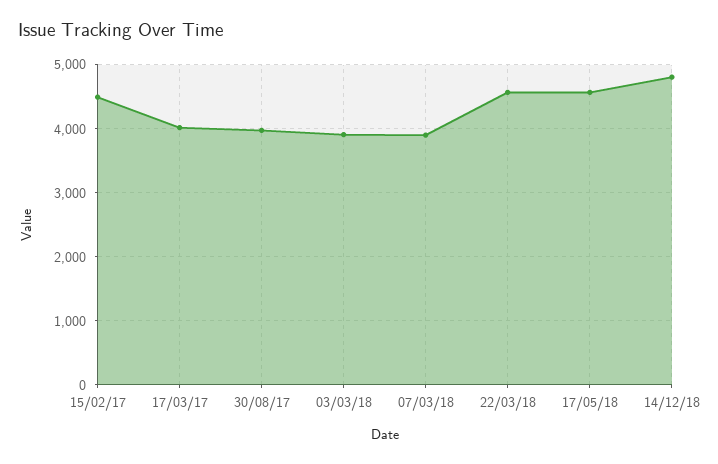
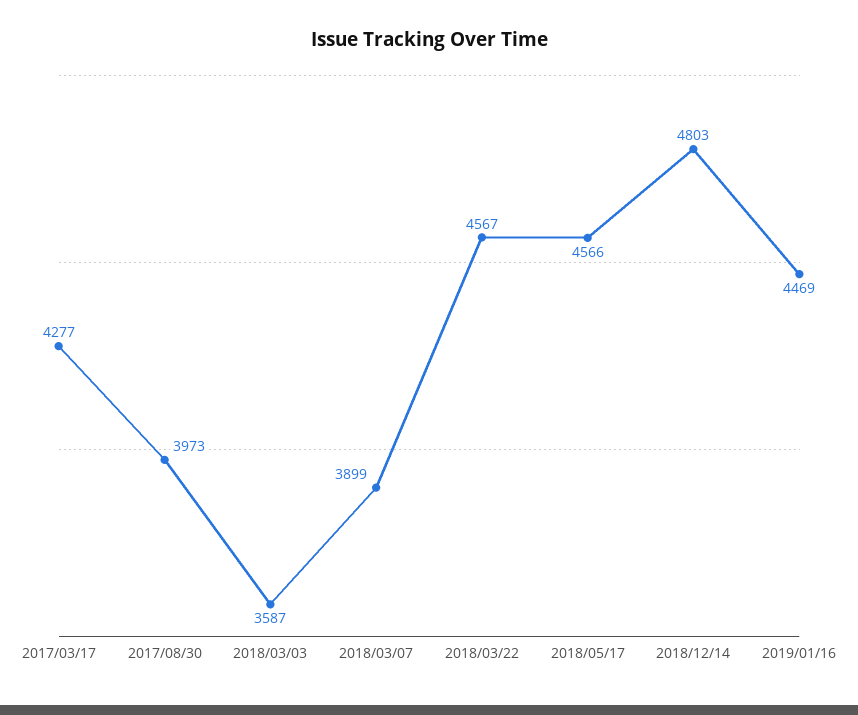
15/02/17: 4500 -> none
17/03/17: 4000 -> 4277
03/03/18: 3900 -> 3587
2019/01/16: none -> 4469

